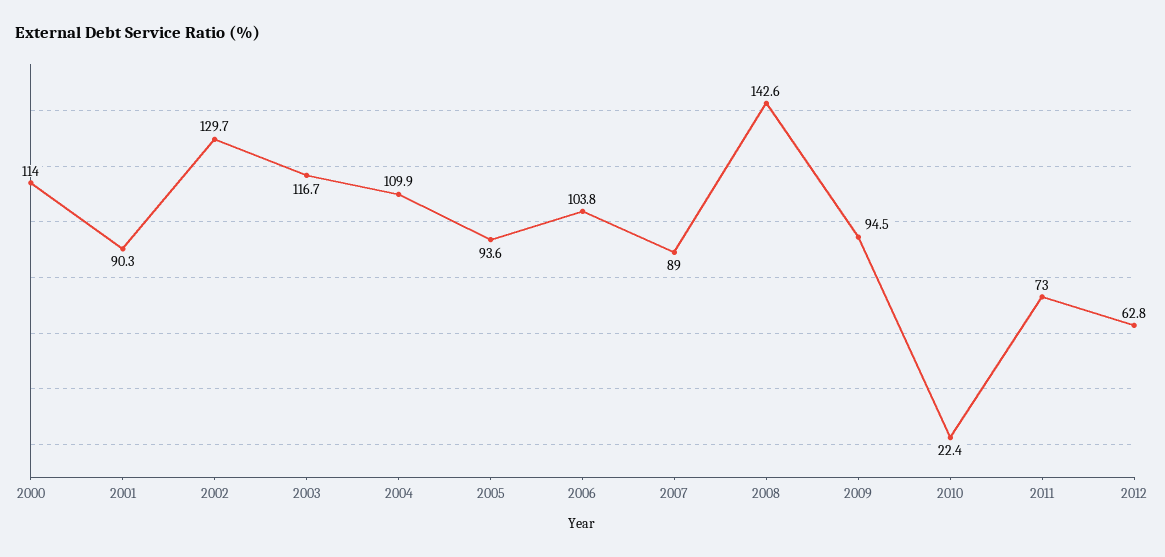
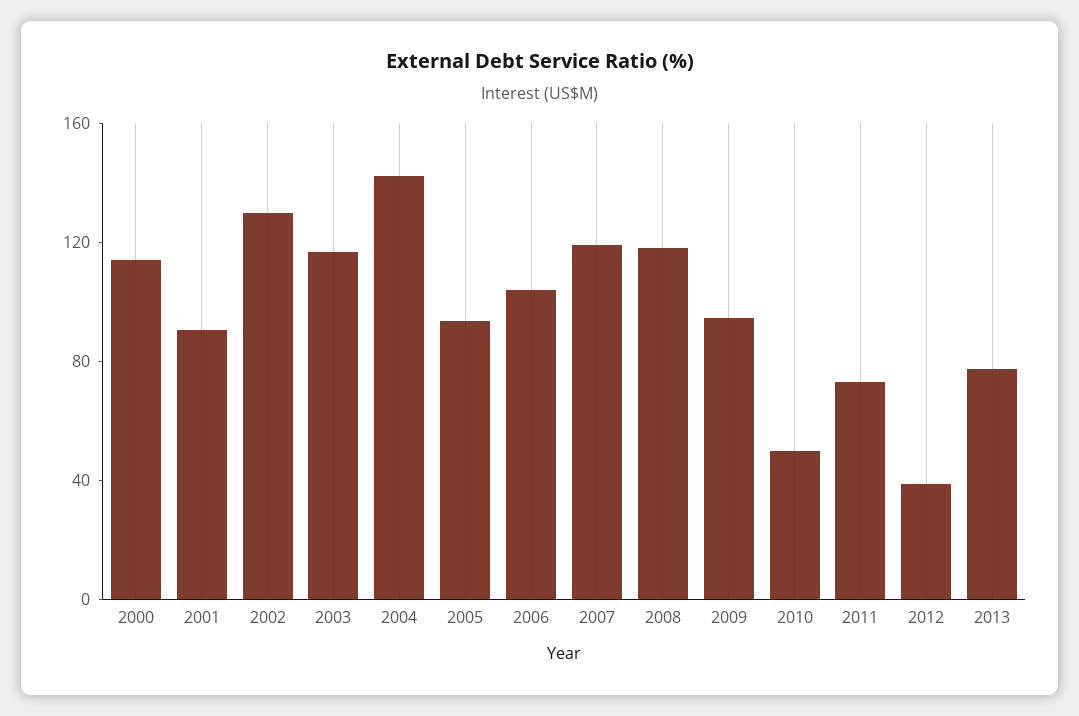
2004: 109.9 -> 140
2007: 89 -> 120
2008: 142.6 -> 120
2010: 22.4 -> 50
2012: 62.8 -> 40
2013: none -> 80

